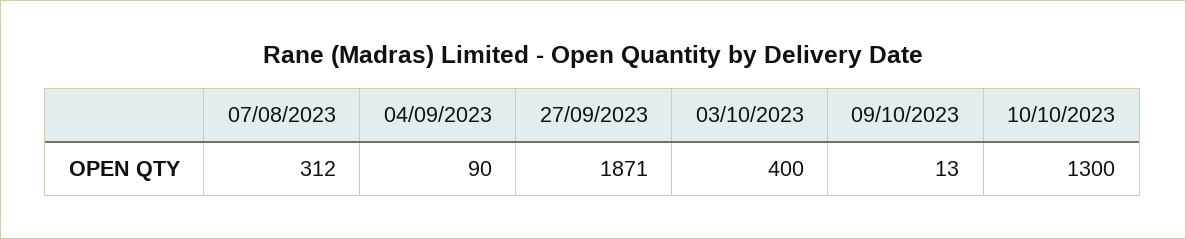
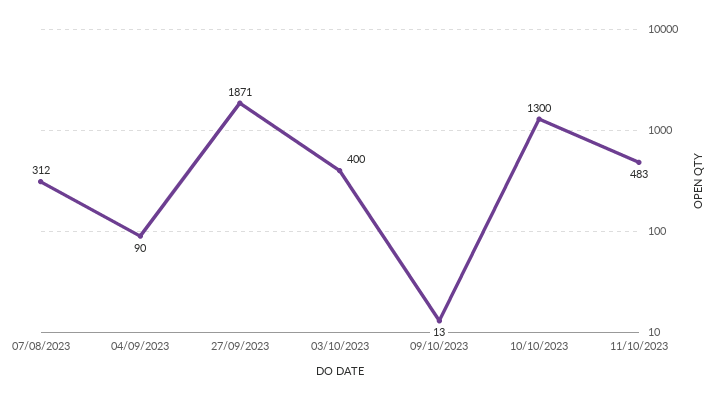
11/10/2023: none -> 483

